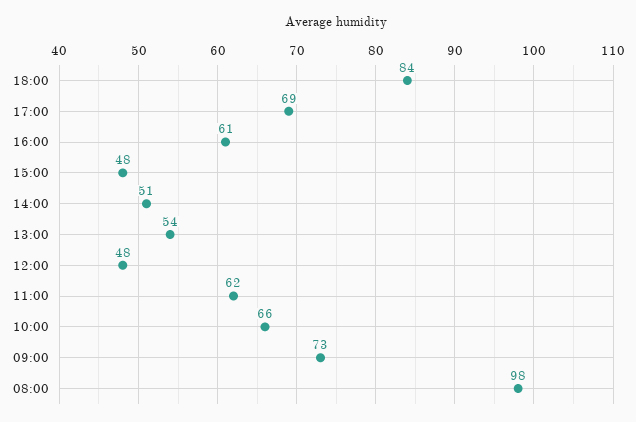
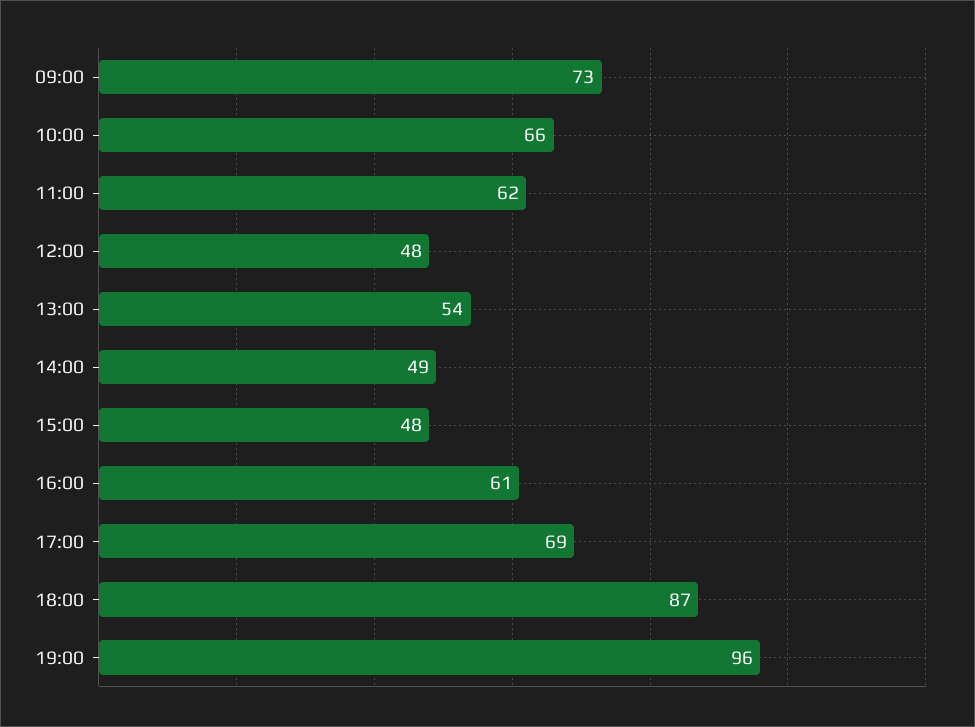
18:00: 84 -> 87
14:00: 51 -> 49
08:00: 98 -> none
19:00: none -> 96

